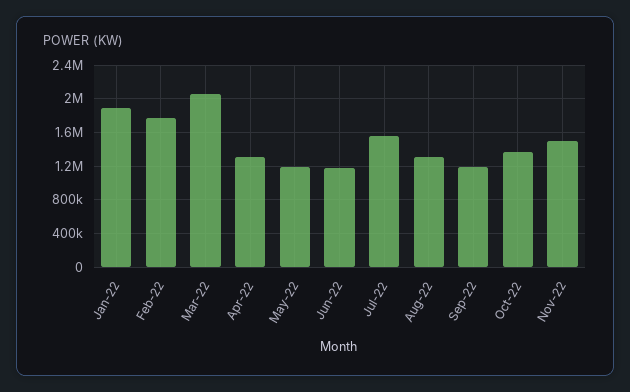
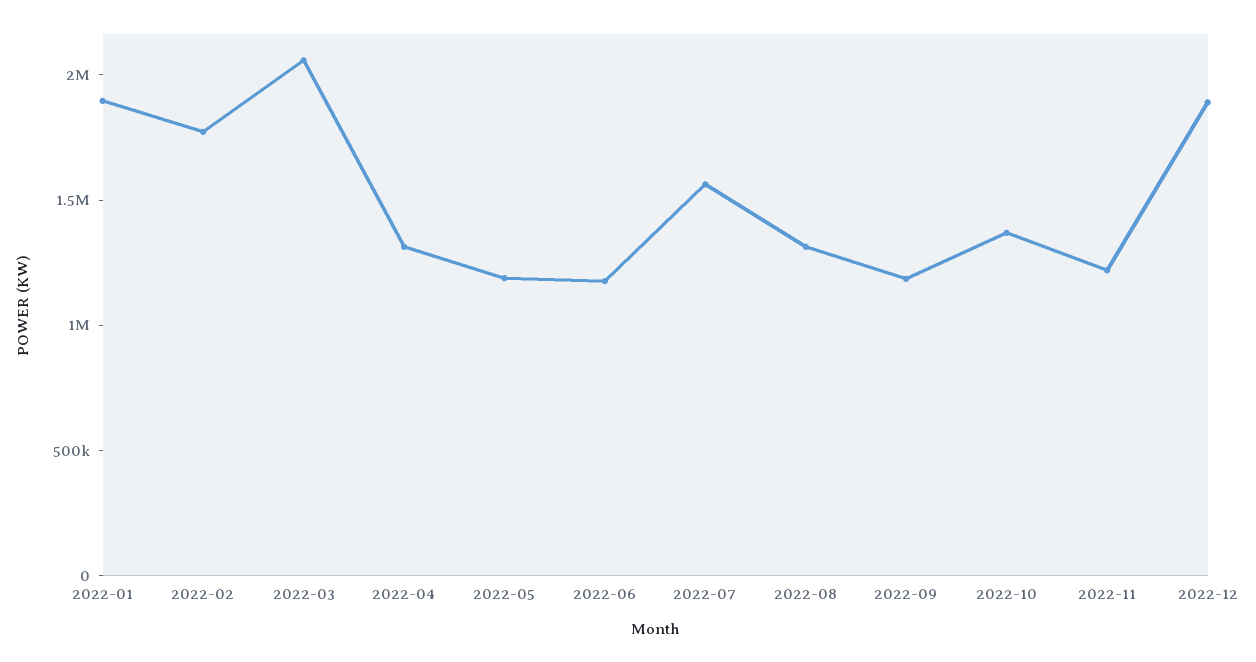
Nov-22: 1500000 -> 1200000
2022-12: none -> 1900000

